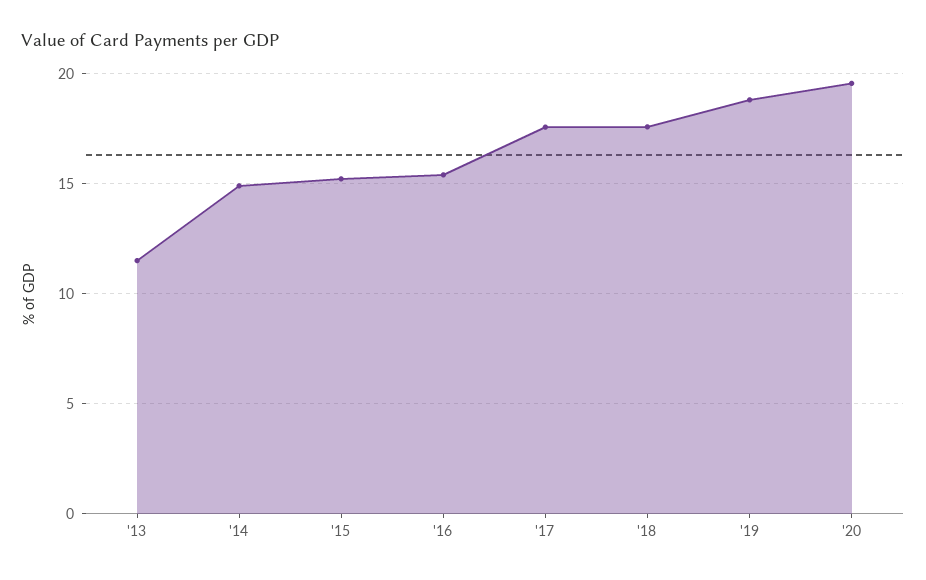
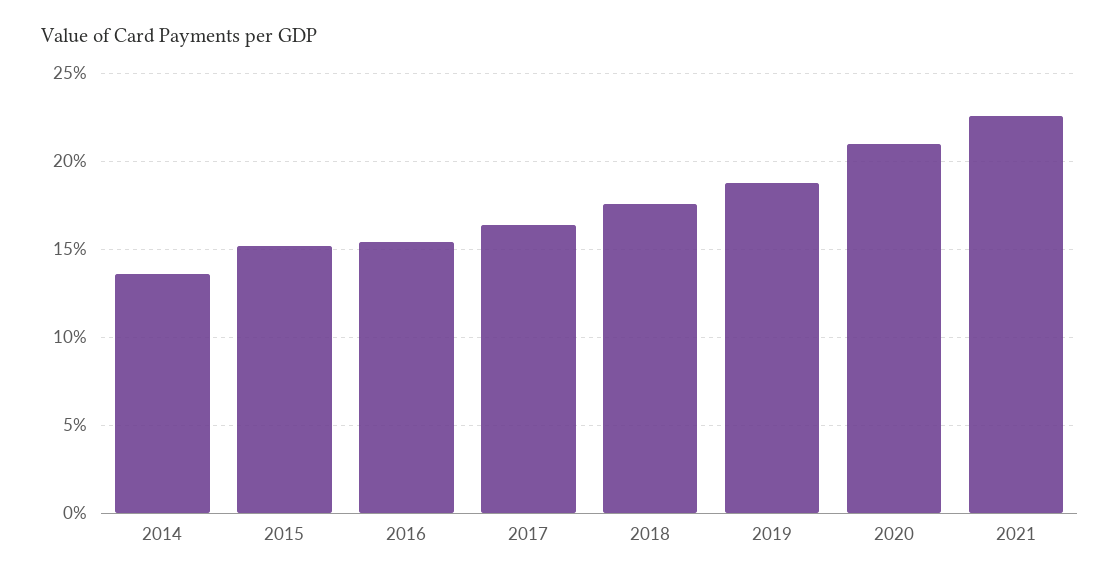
'13: 11.5 -> none
'14: 15 -> 13.5
'17: 17.5 -> 16.5
'20: 19.5 -> 21
2021: none -> 22.5

